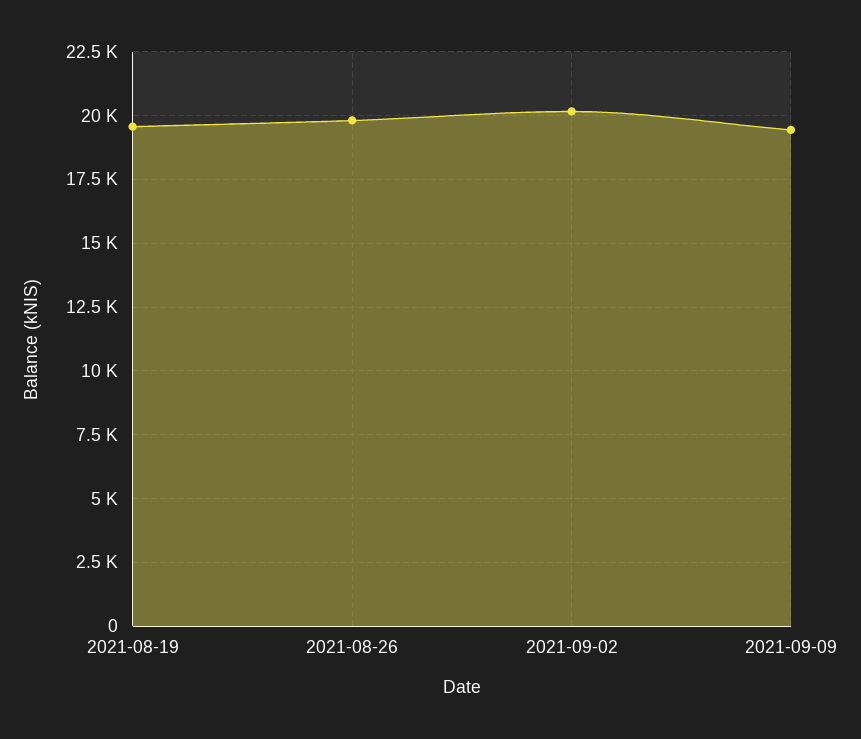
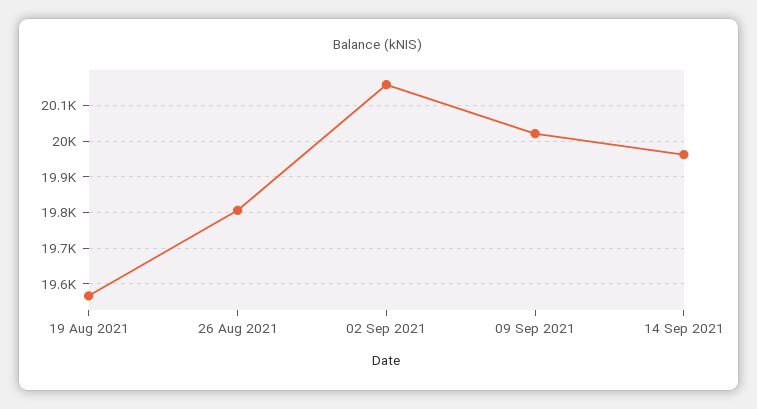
2021-09-09: 19500 -> 20020
14 Sep 2021: none -> 19960

